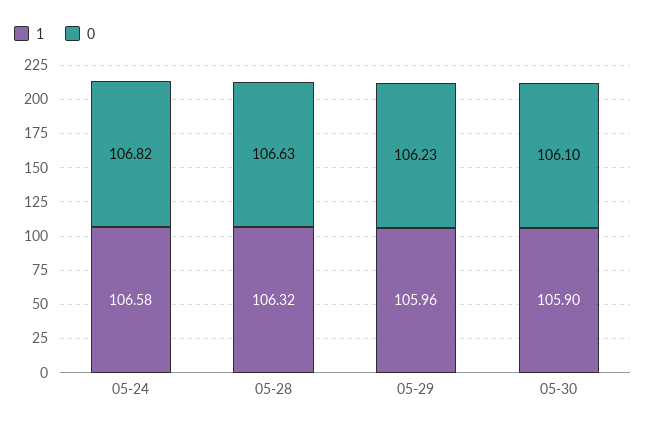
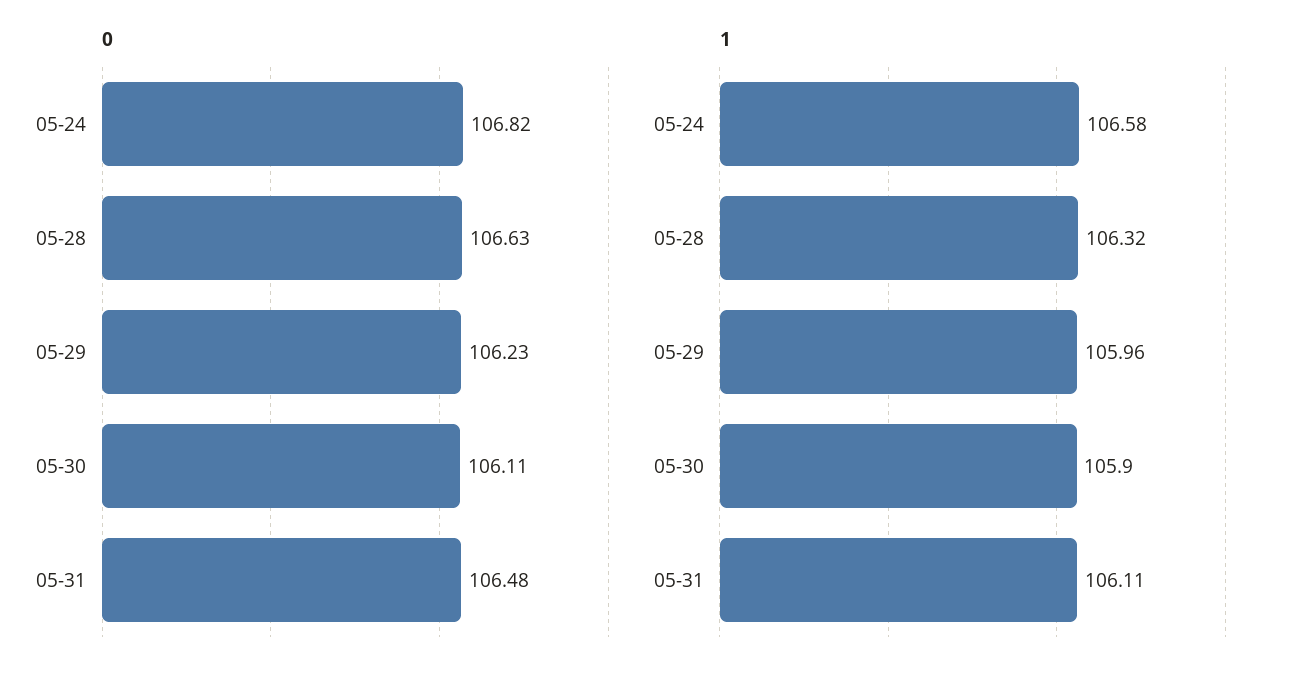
0, 05-30: 106.1 -> 106.11
0, 05-31: none -> 106.48
1, 05-31: none -> 106.11

